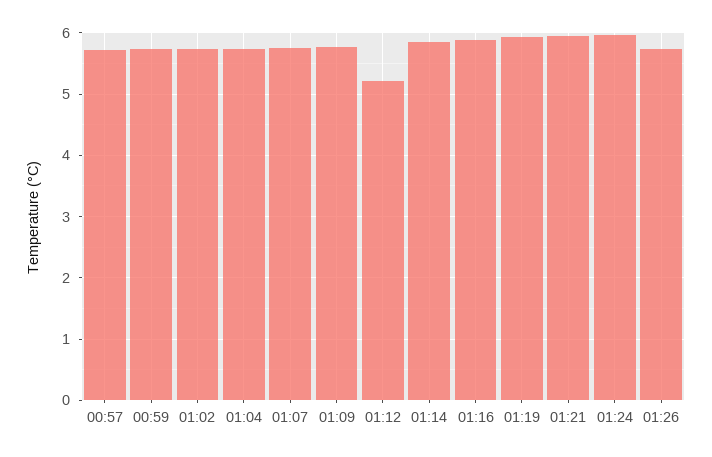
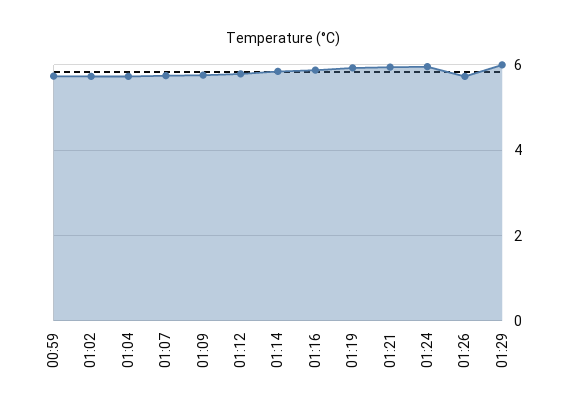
00:57: 5.7 -> none
01:12: 5.2 -> 5.8
01:29: none -> 6

